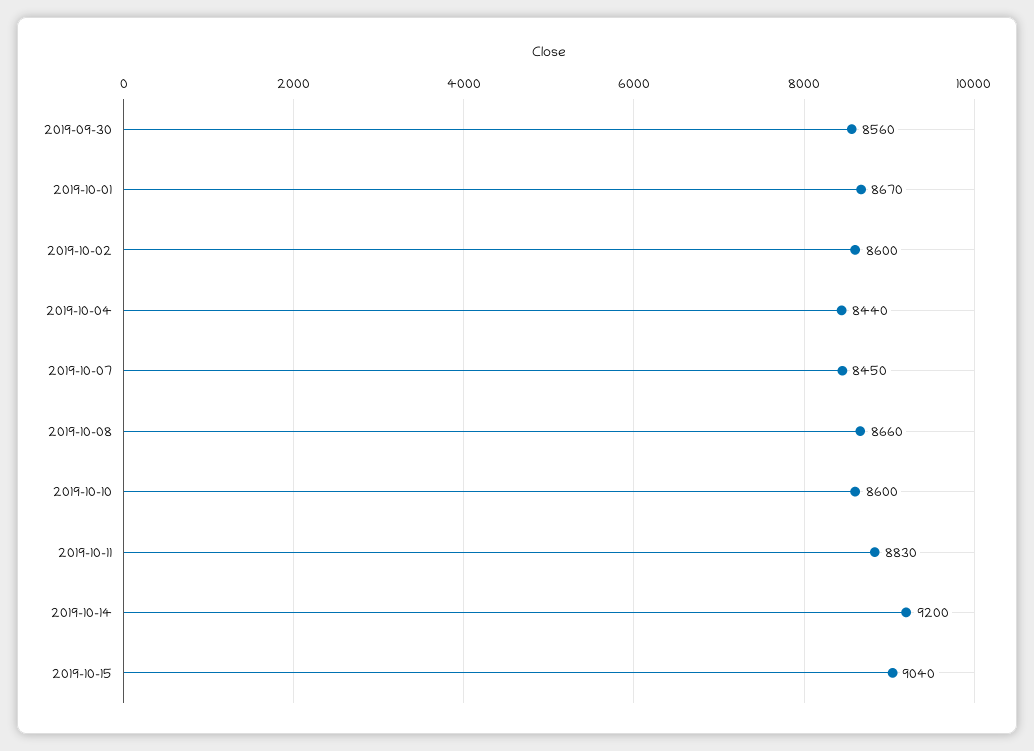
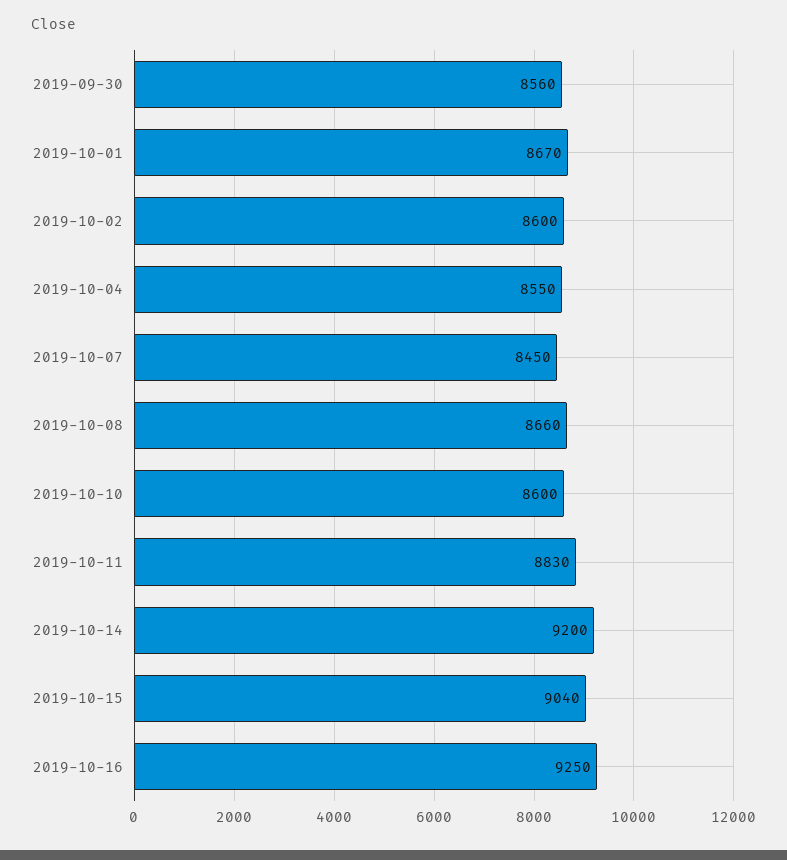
2019-10-04: 8440 -> 8550
2019-10-16: none -> 9250

